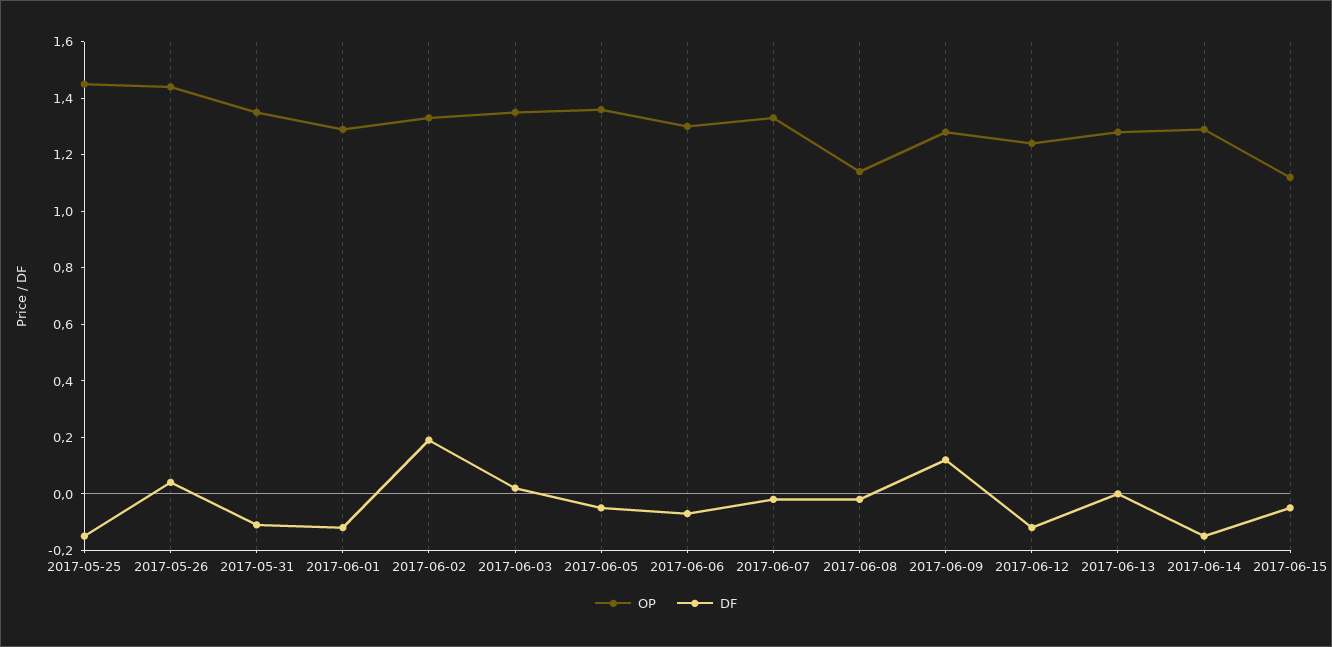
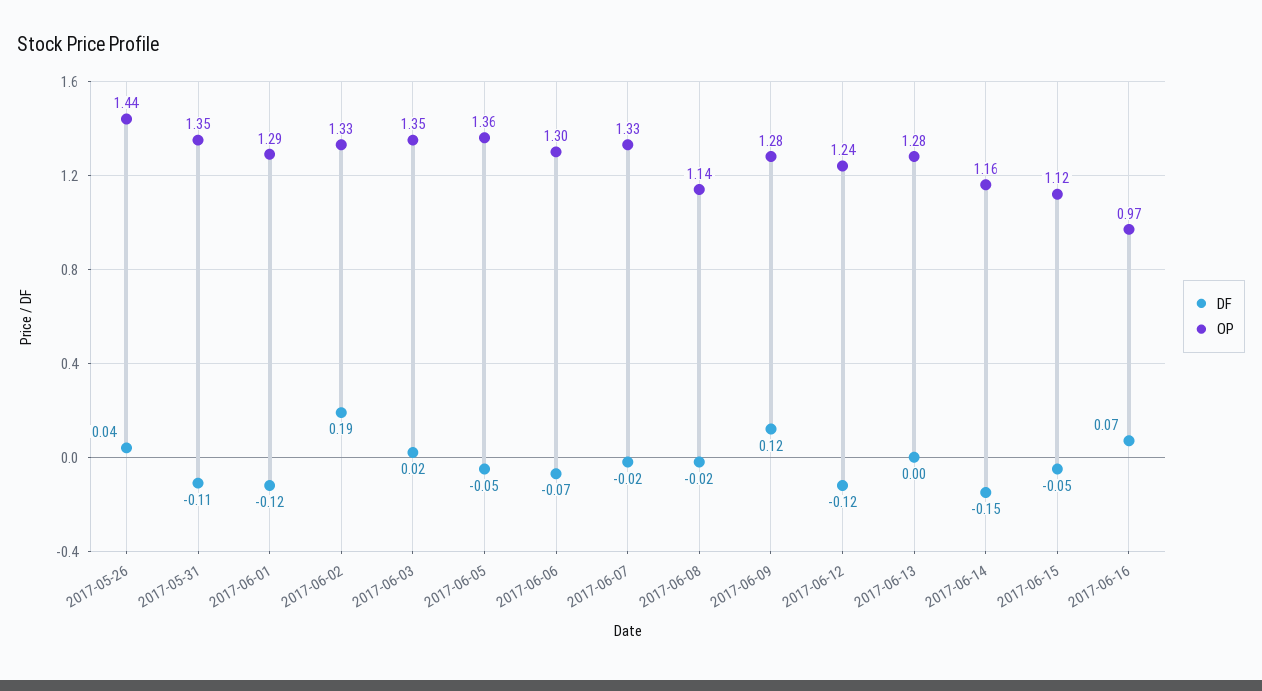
OP, 2017-05-25: 1.45 -> none
DF, 2017-05-25: -0.15 -> none
OP, 2017-06-14: 1.3 -> 1.16
DF, 2017-06-16: none -> 0.07
OP, 2017-06-16: none -> 0.97

